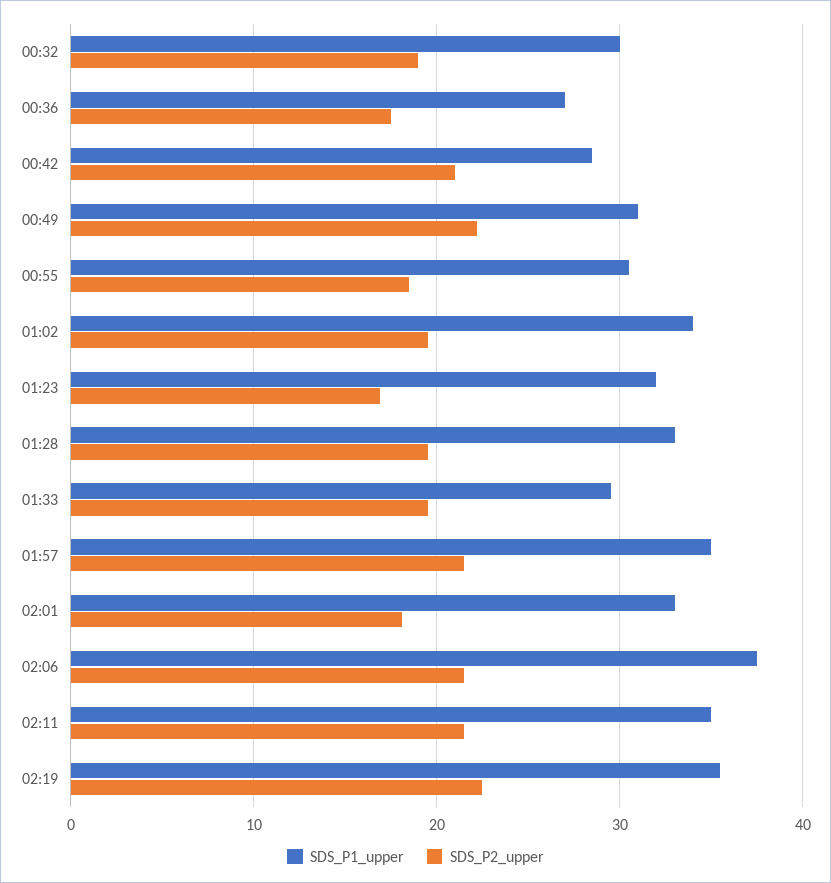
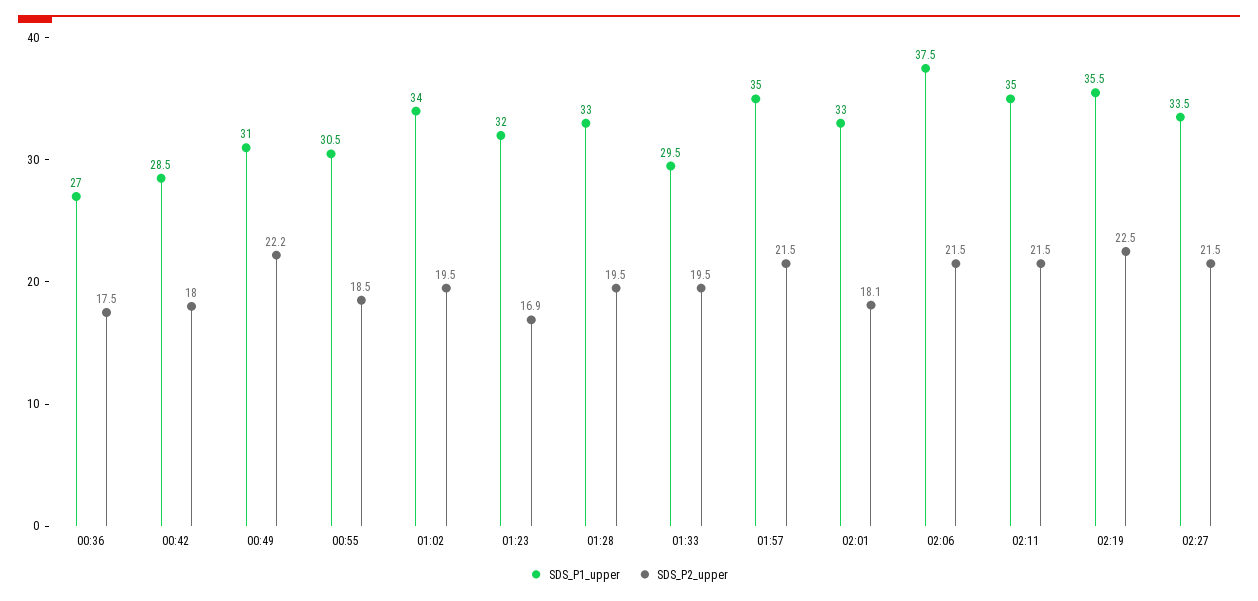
SDS_P1_upper, 00:32: 30 -> none
SDS_P2_upper, 00:32: 19 -> none
SDS_P2_upper, 00:42: 21 -> 18
SDS_P1_upper, 02:27: none -> 33.5
SDS_P2_upper, 02:27: none -> 21.5

